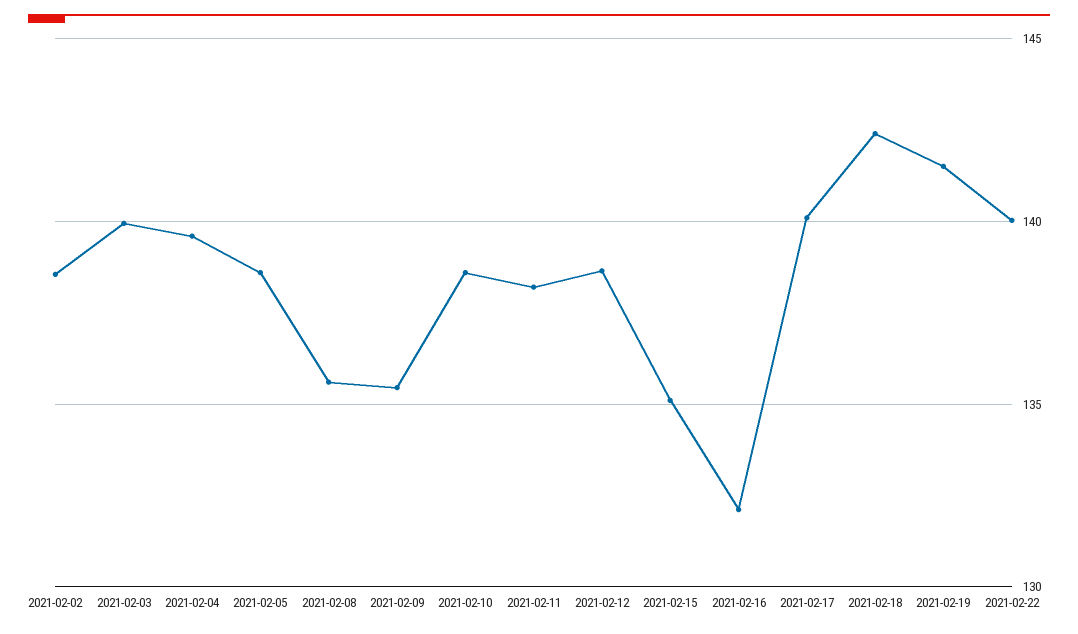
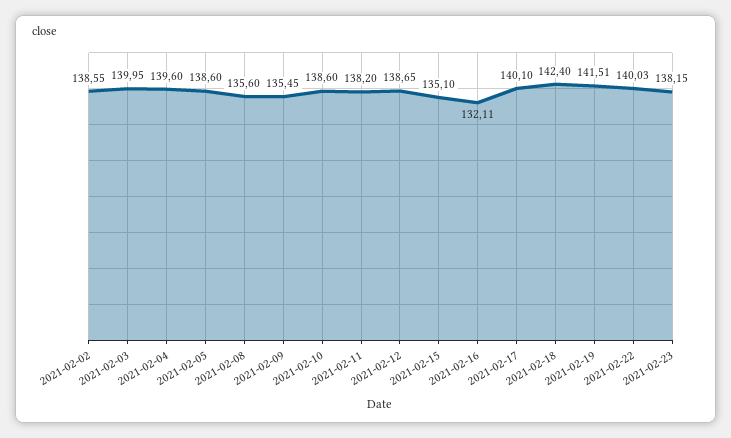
2021-02-23: none -> 138.15

